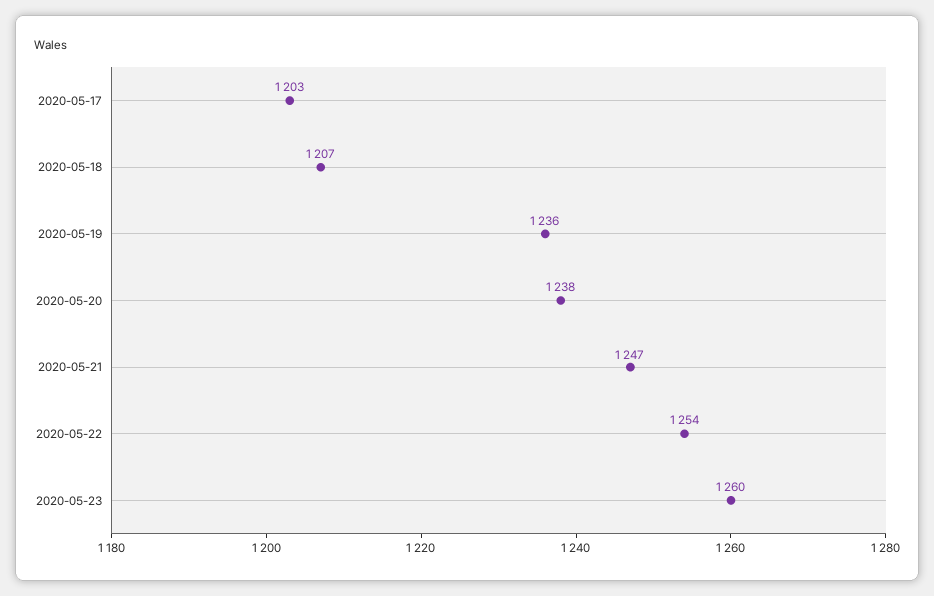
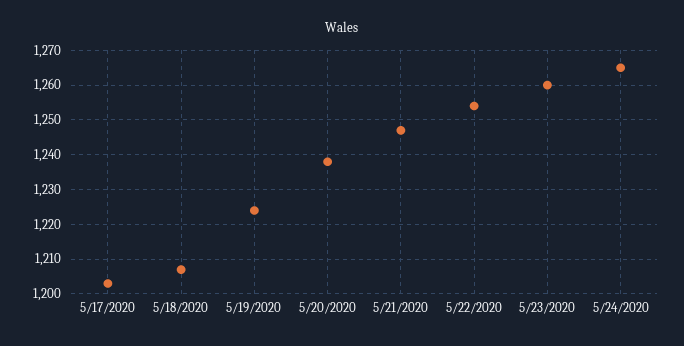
2020-05-19: 1236 -> 1225
5/24/2020: none -> 1265

